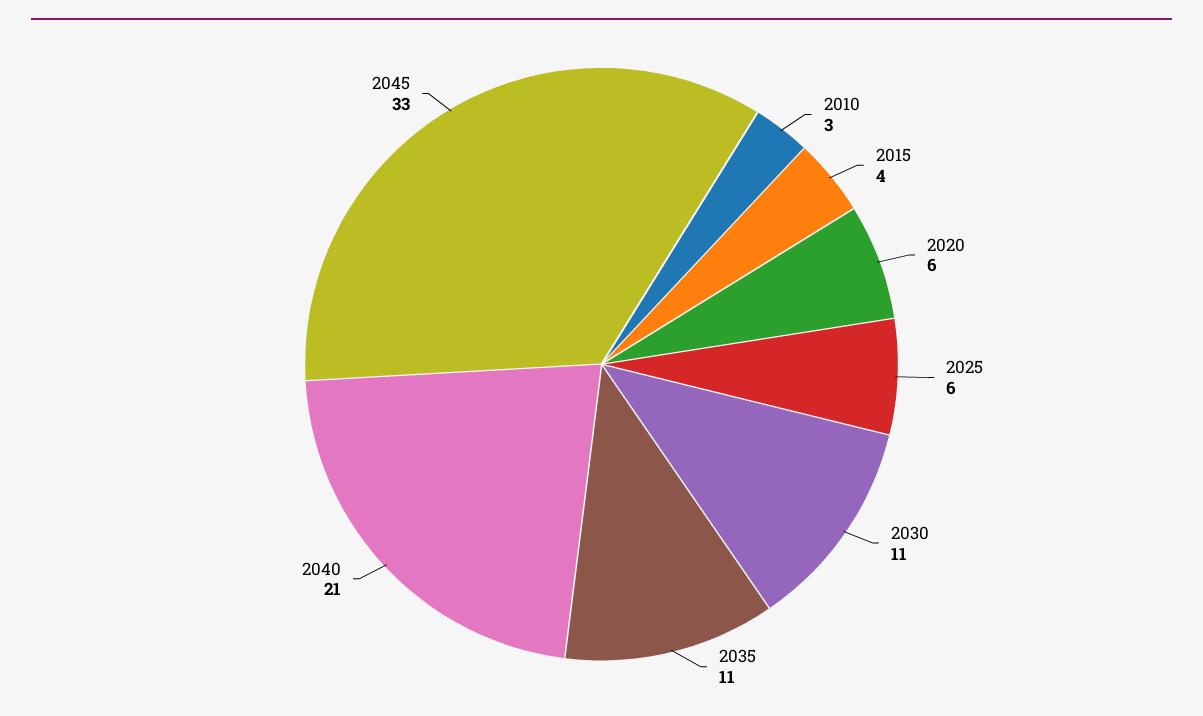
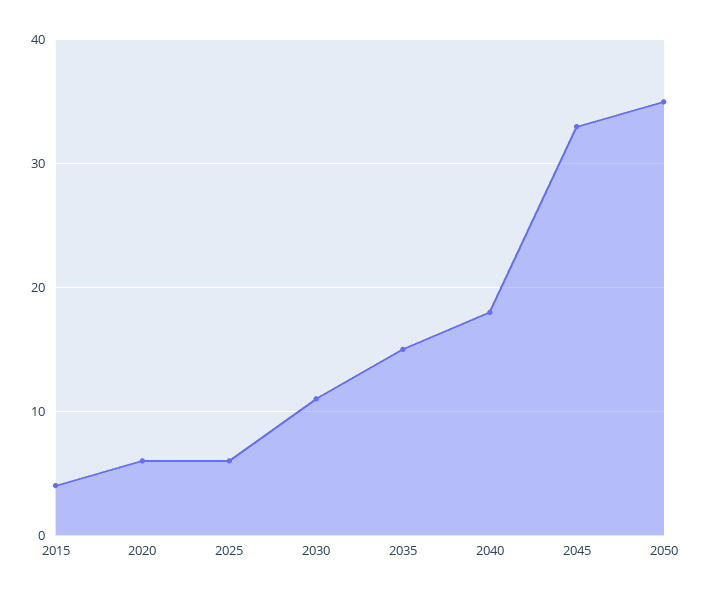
2010: 3 -> none
2035: 11 -> 15
2040: 21 -> 18
2050: none -> 35

